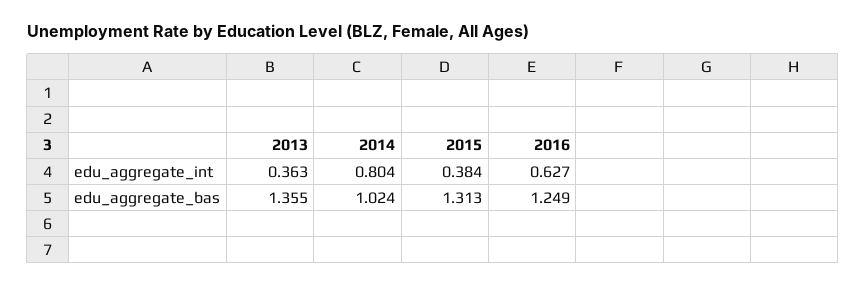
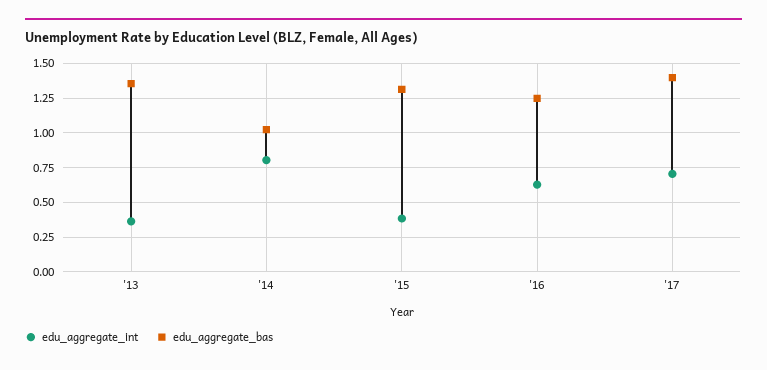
edu_aggregate_int, '17: none -> 0.7
edu_aggregate_bas, '17: none -> 1.4

